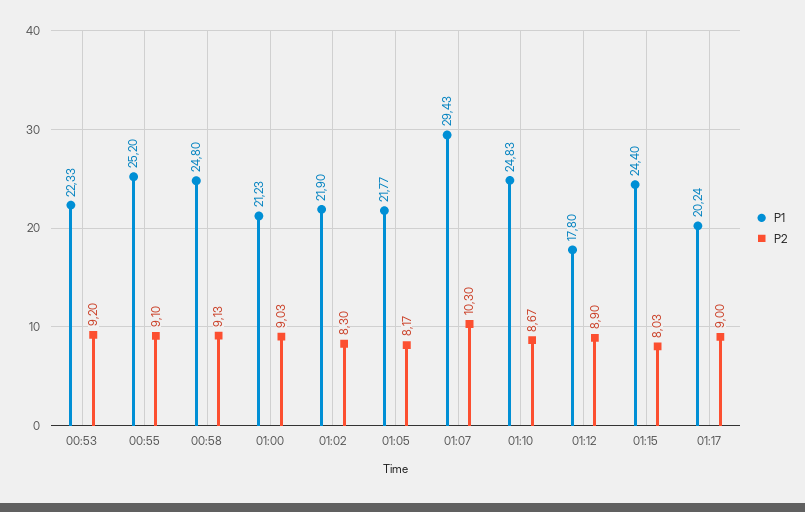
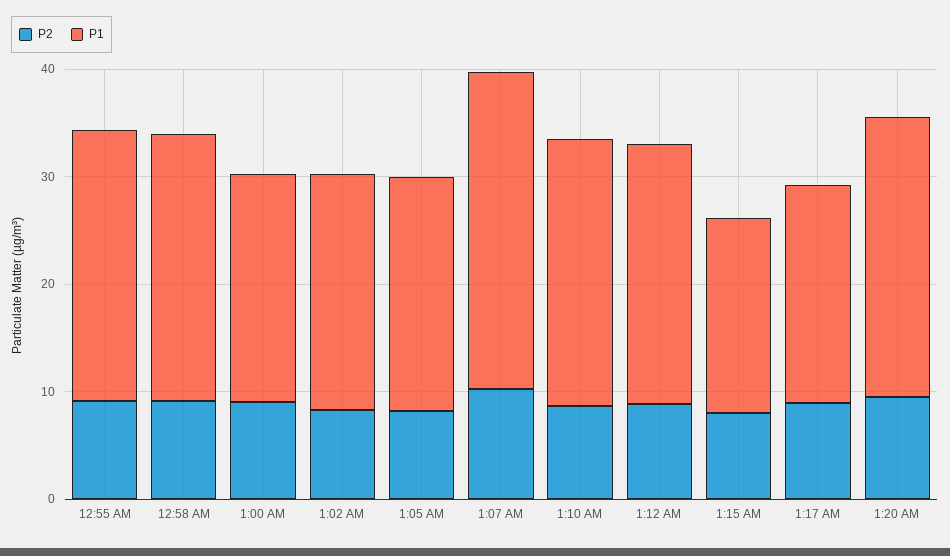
P1, 00:53: 22.33 -> none
P2, 00:53: 9.2 -> none
P1, 01:12: 17.8 -> 24
P1, 01:15: 24.4 -> 18
P2, 1:20 AM: none -> 10
P1, 1:20 AM: none -> 26

